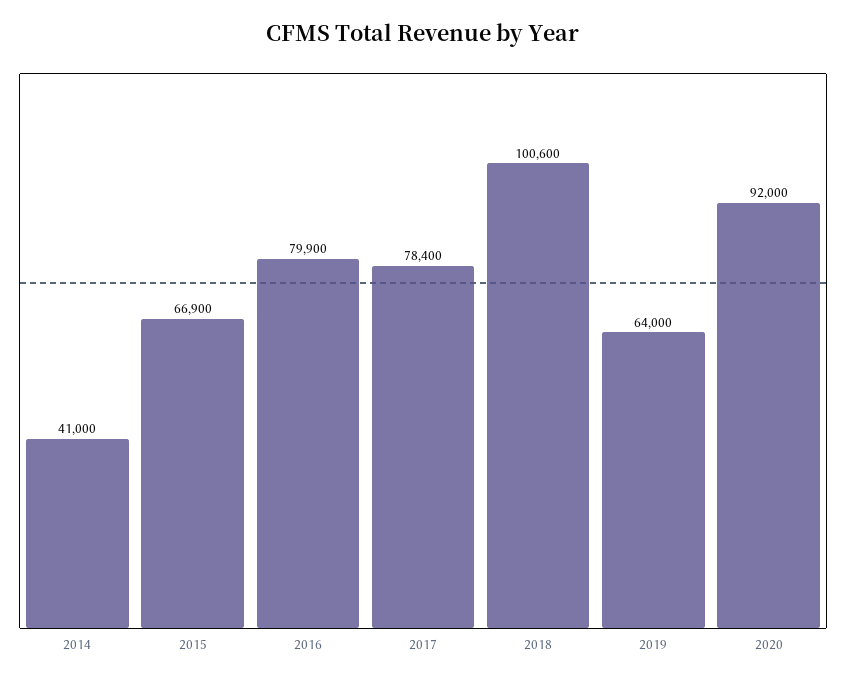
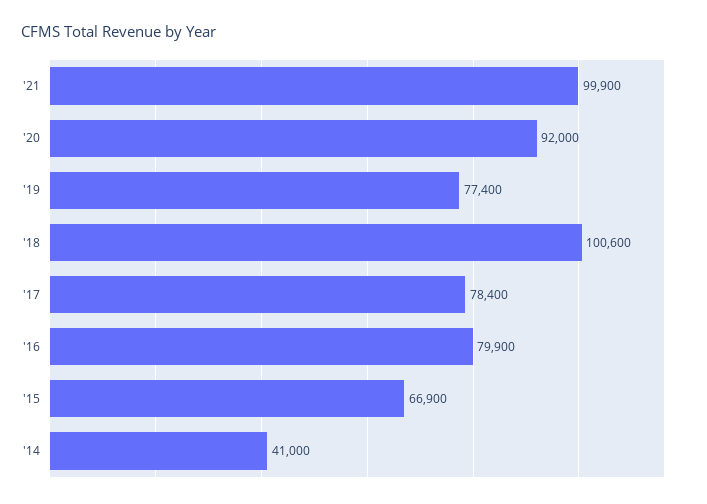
2019: 64000 -> 77400
'21: none -> 99900

